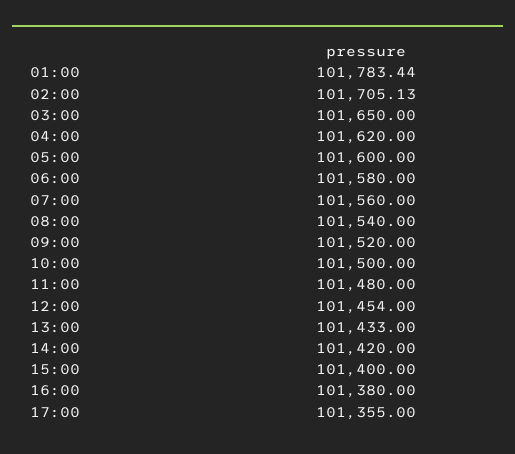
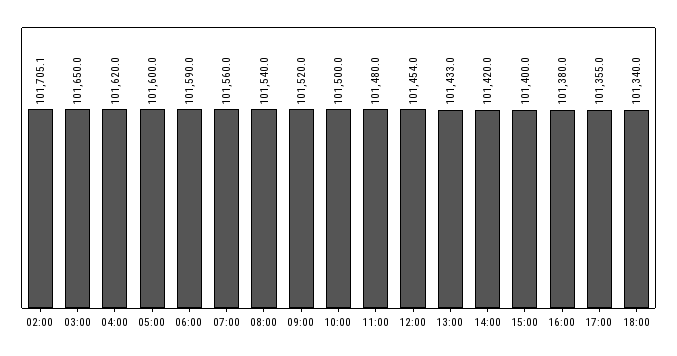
01:00: 101783.44 -> none
06:00: 101580 -> 101590
18:00: none -> 101340

